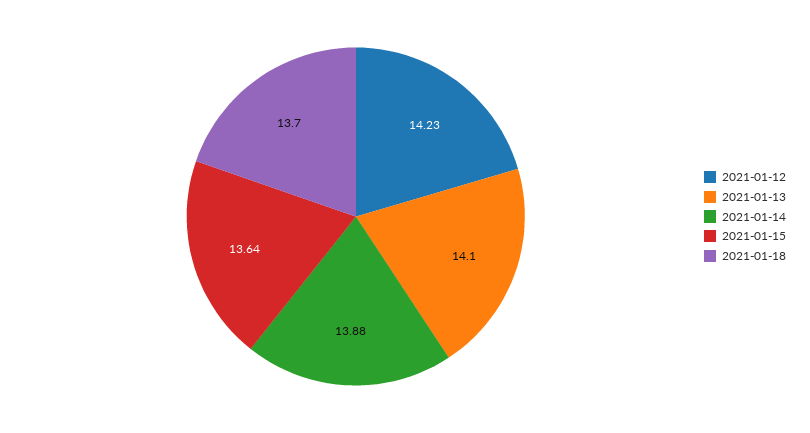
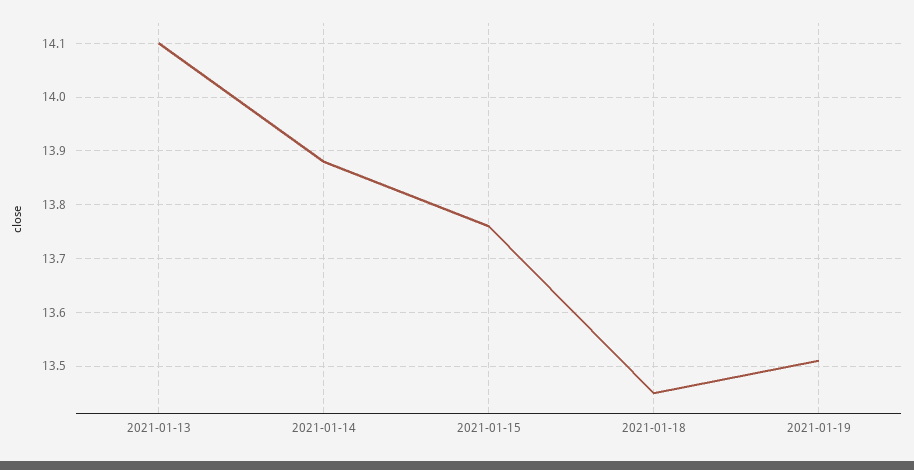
2021-01-12: 14.23 -> none
2021-01-15: 13.64 -> 13.75
2021-01-18: 13.7 -> 13.45
2021-01-19: none -> 13.5

